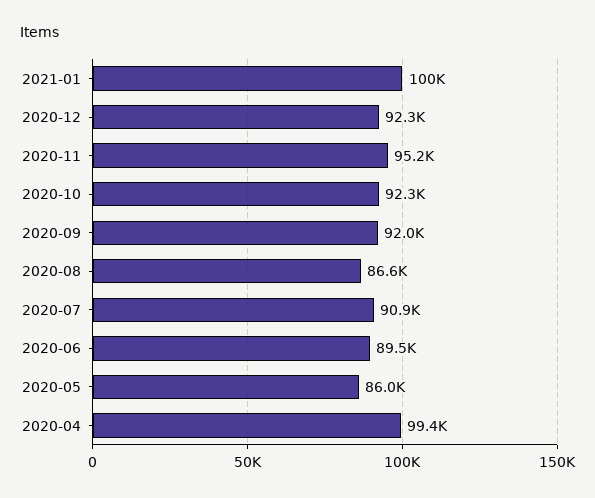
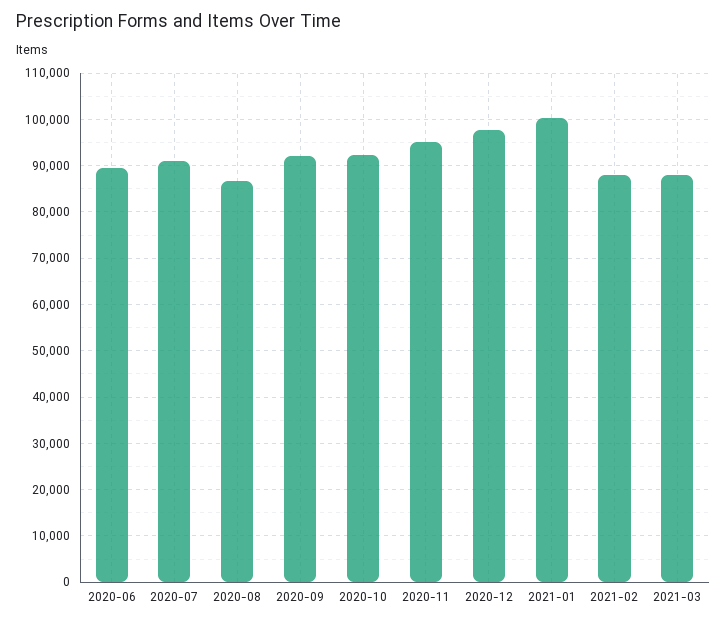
2020-12: 92300 -> 98000
2020-05: 86000 -> none
2020-04: 99400 -> none
2021-02: none -> 88000
2021-03: none -> 88000

